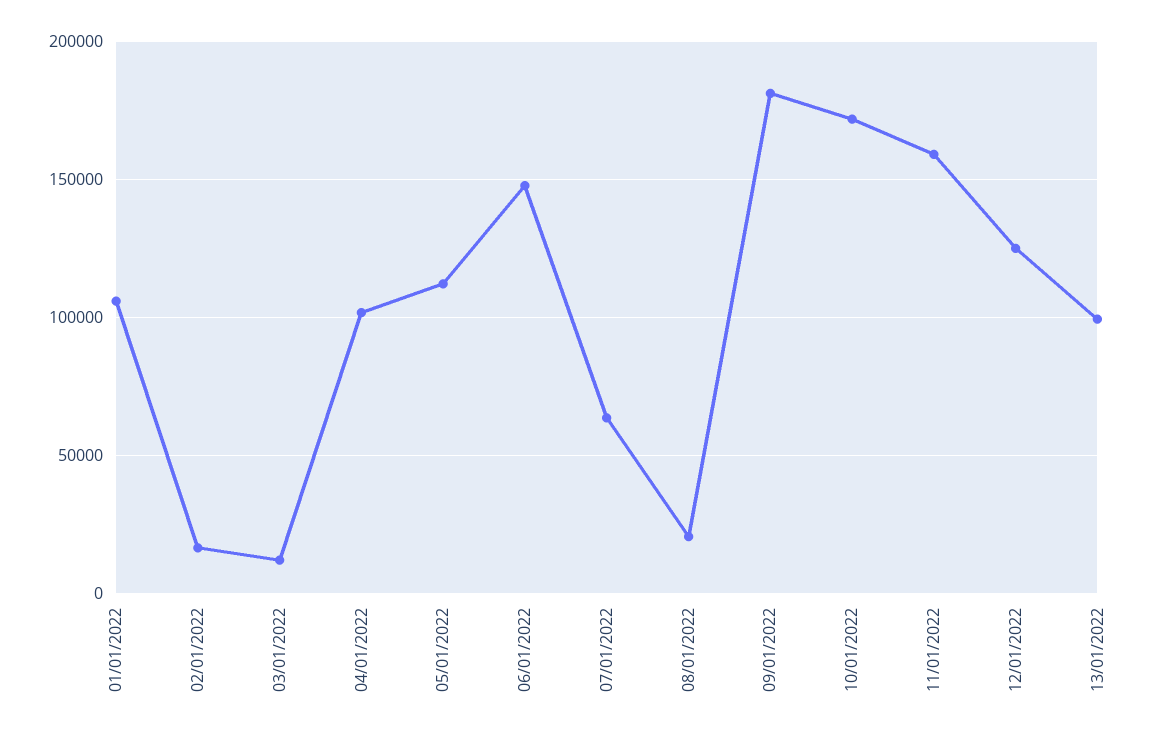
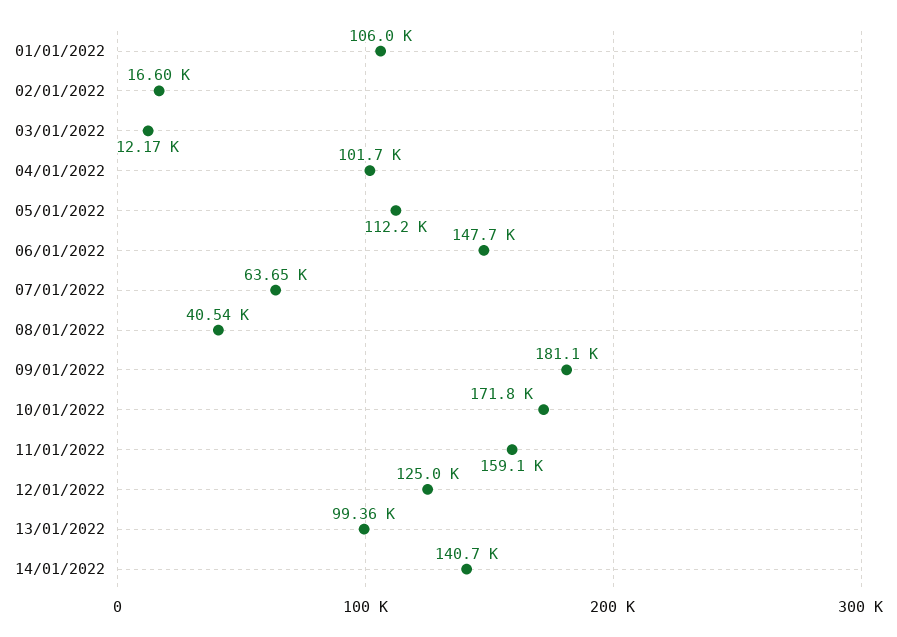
08/01/2022: 20000 -> 40540
14/01/2022: none -> 140700

